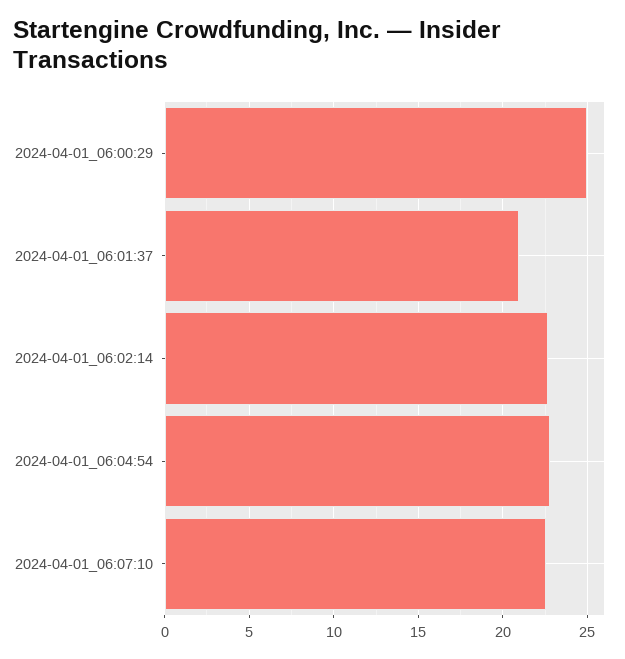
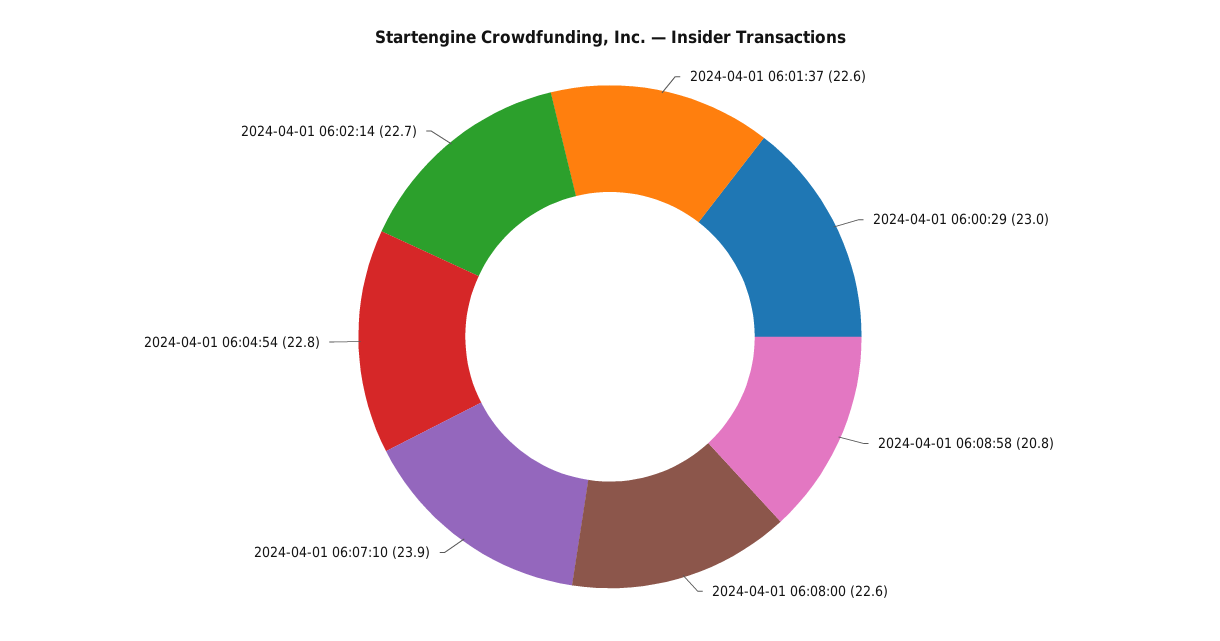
2024-04-01_06:00:29: 25 -> 23
2024-04-01_06:01:37: 21 -> 22.6
2024-04-01_06:07:10: 22.5 -> 23.9
2024-04-01 06:08:58: none -> 20.8
2024-04-01 06:08:00: none -> 22.6

